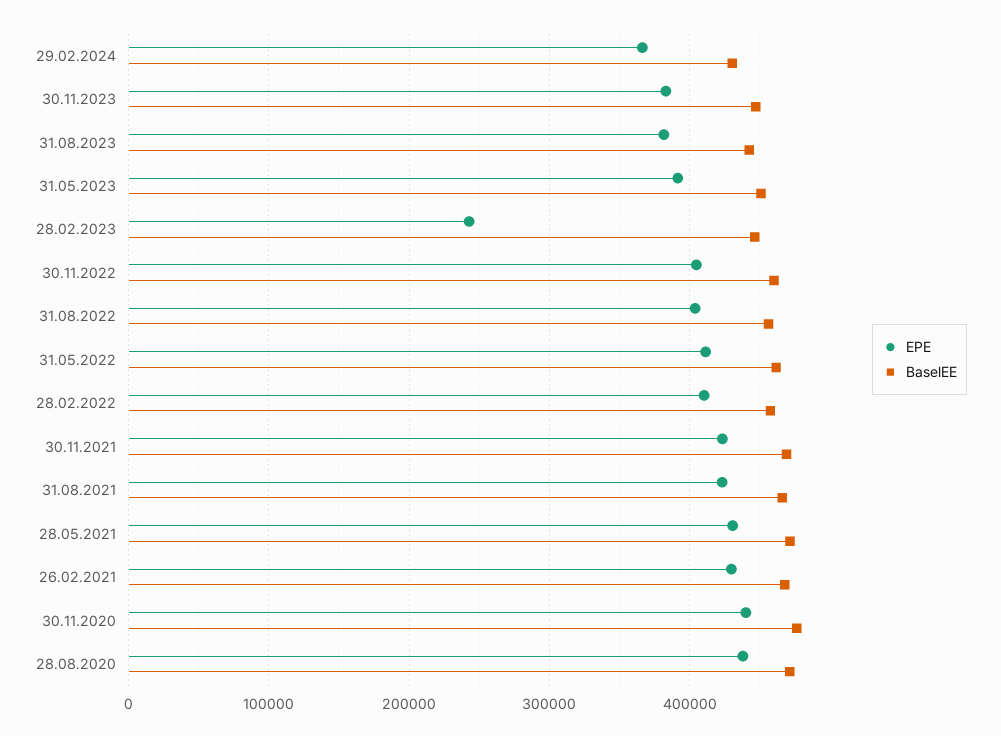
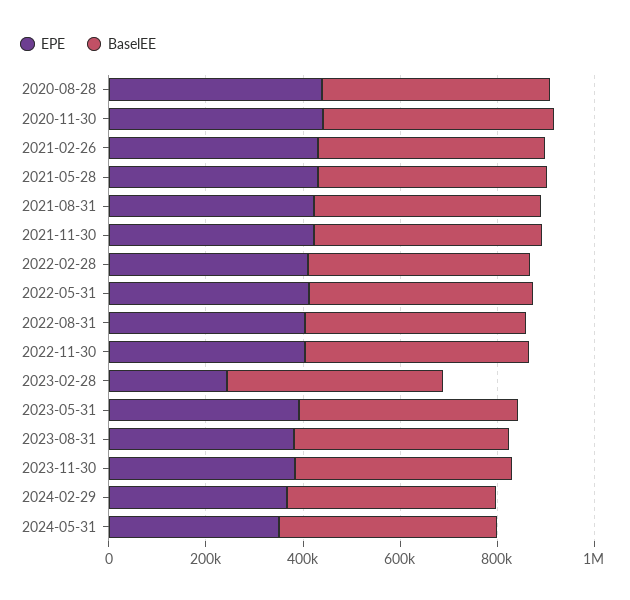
EPE, 2024-05-31: none -> 350000
BaselEE, 2024-05-31: none -> 450000

